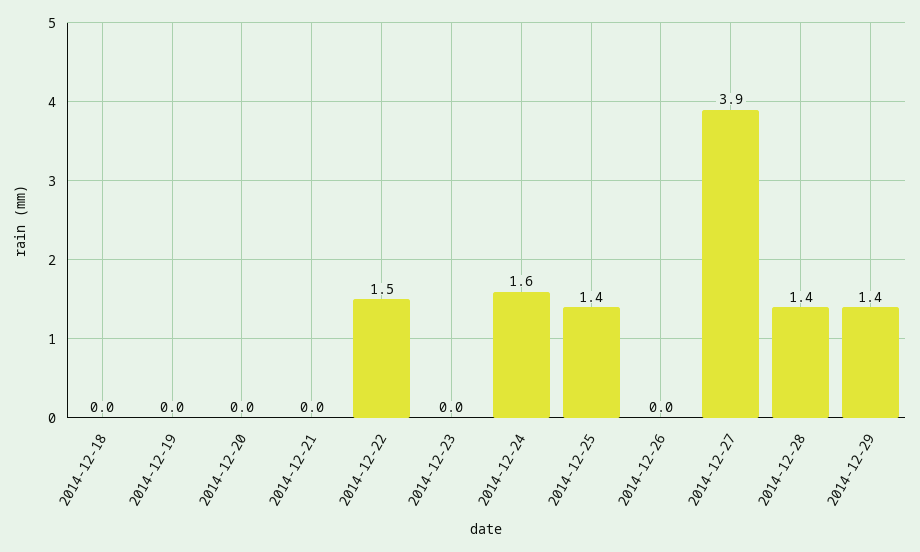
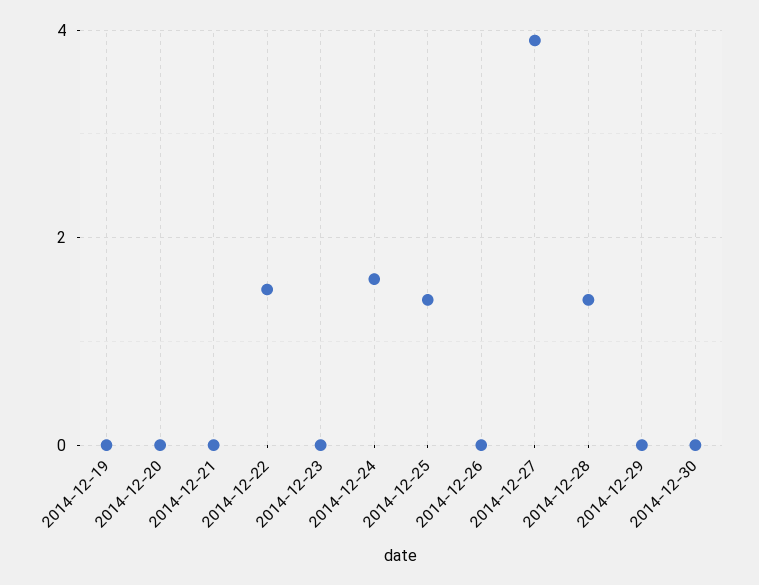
2014-12-18: 0 -> none
2014-12-29: 1.4 -> 0
2014-12-30: none -> 0

